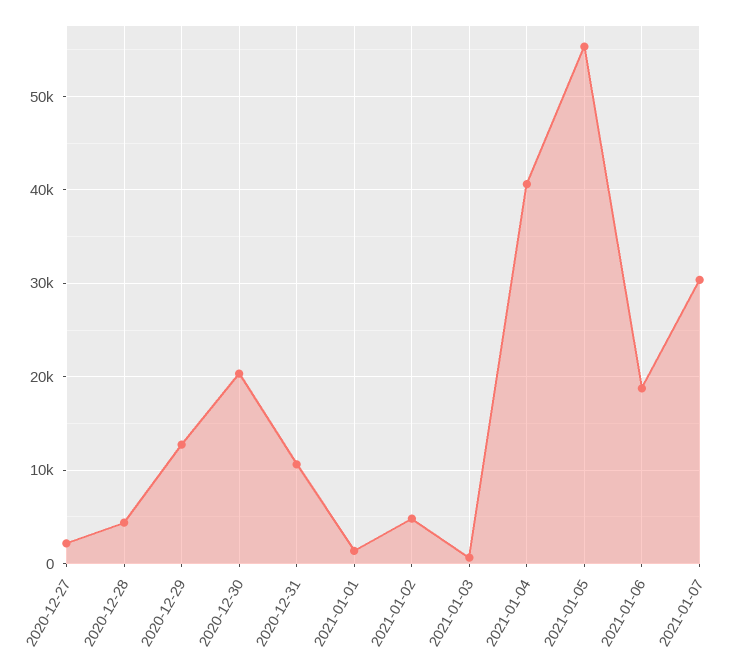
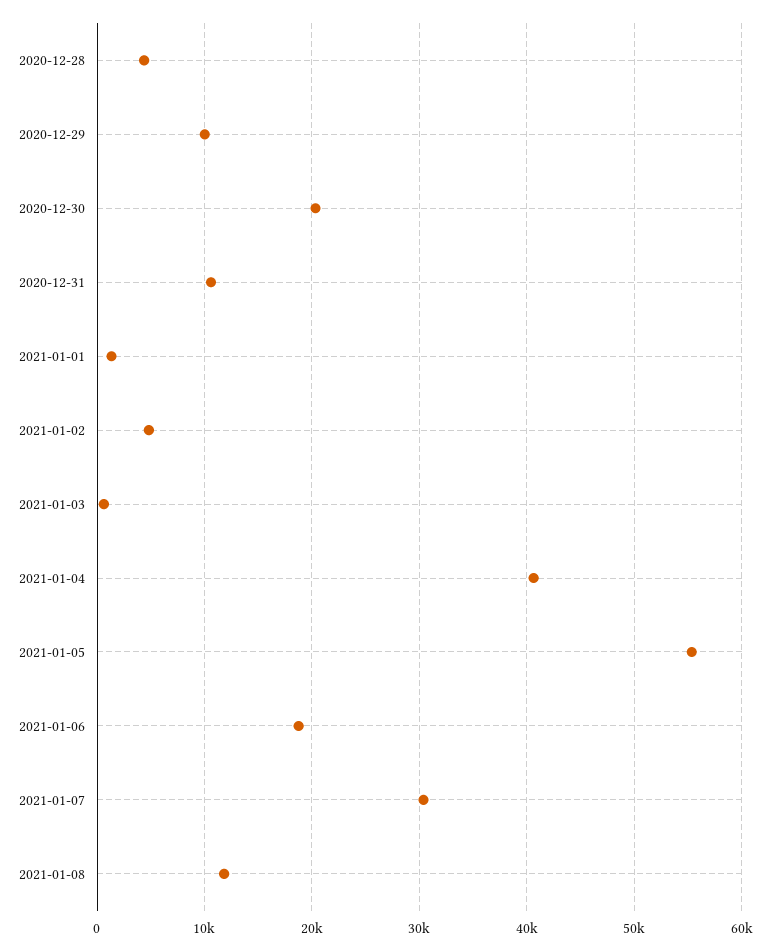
2020-12-27: 2000 -> none
2020-12-29: 13000 -> 10000
2021-01-08: none -> 12000

